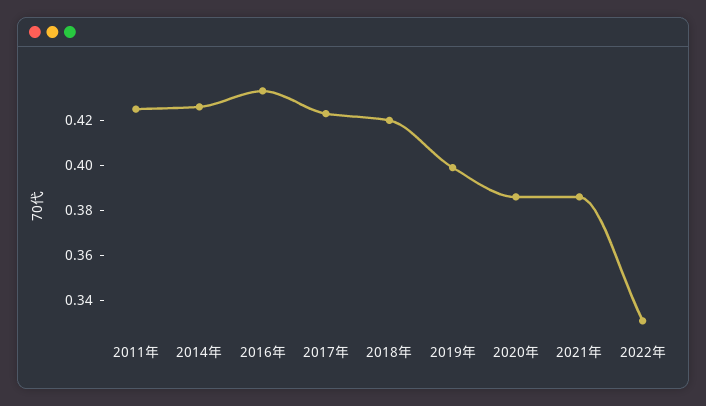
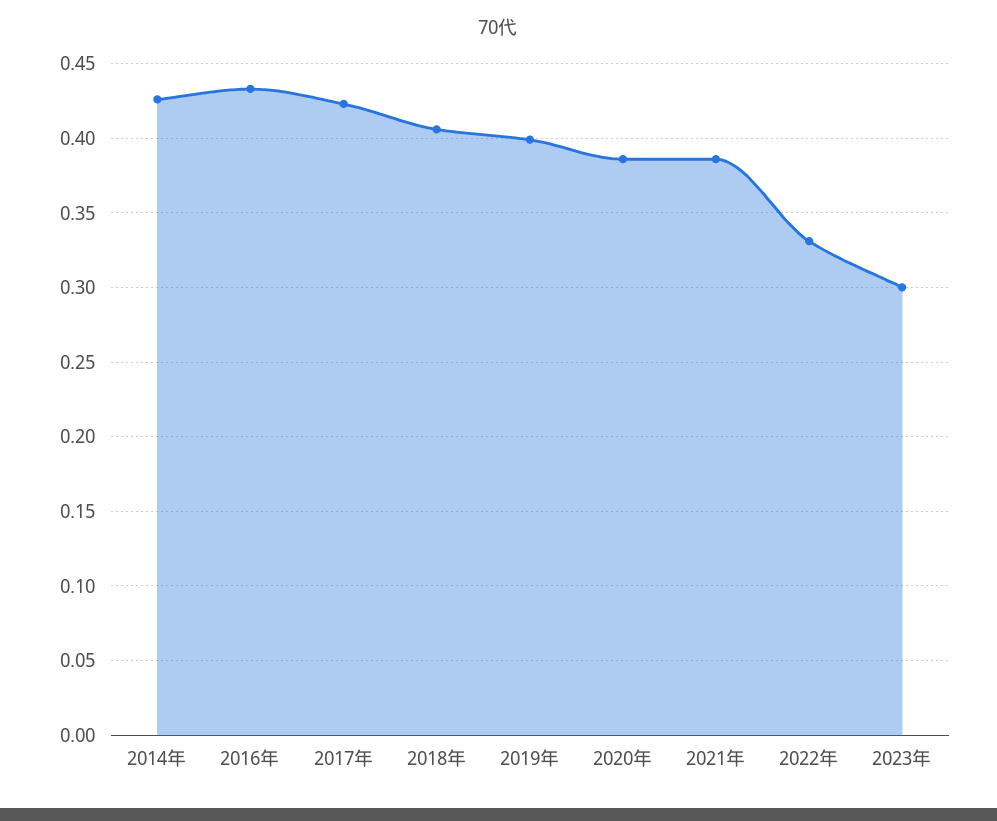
2011年: 0.425 -> none
2018年: 0.42 -> 0.405
2023年: none -> 0.3

